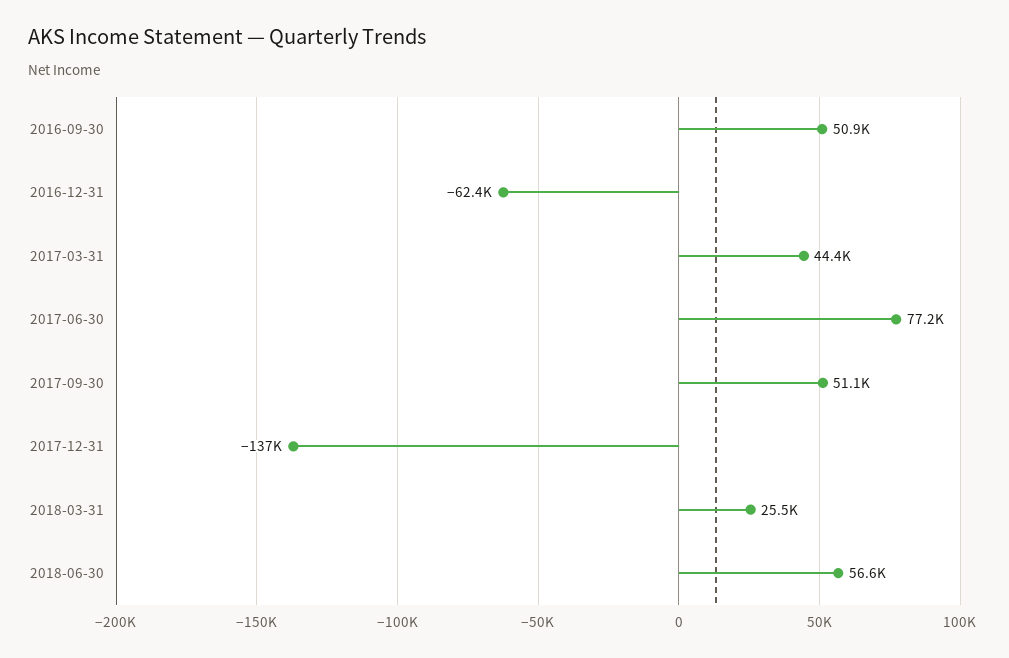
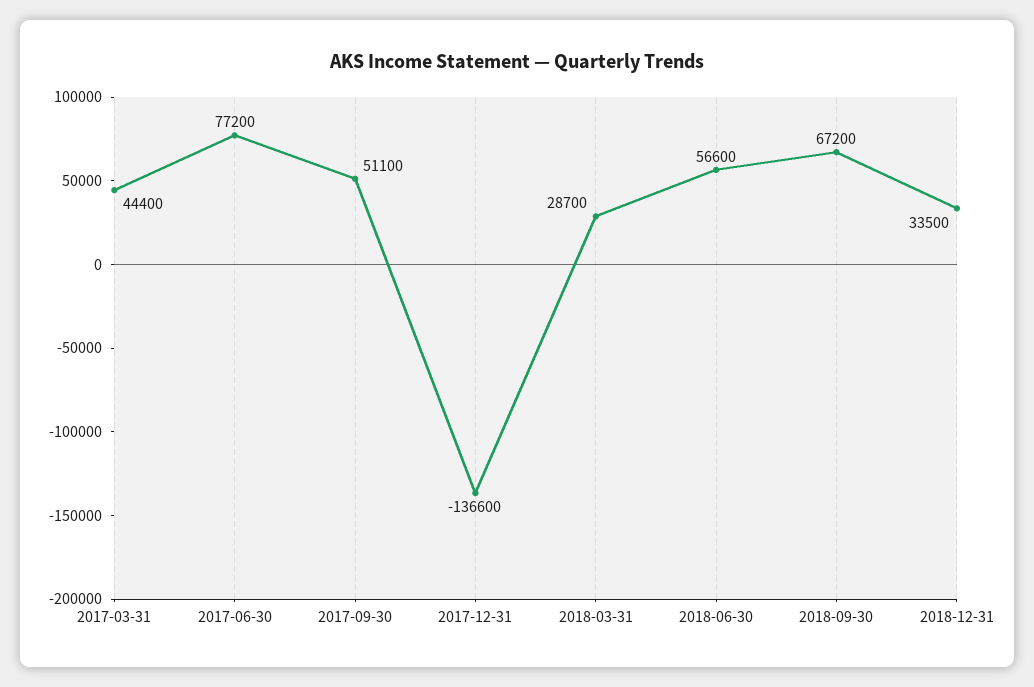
2016-09-30: 50900 -> none
2016-12-31: -62400 -> none
2018-03-31: 25500 -> 28700
2018-09-30: none -> 67200
2018-12-31: none -> 33500

